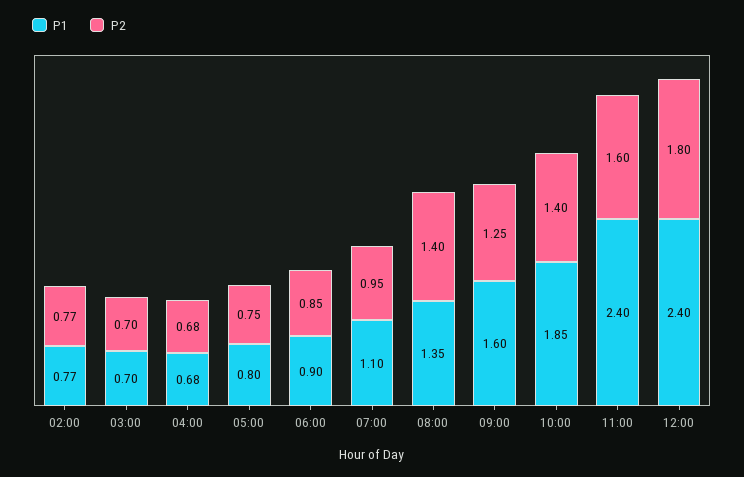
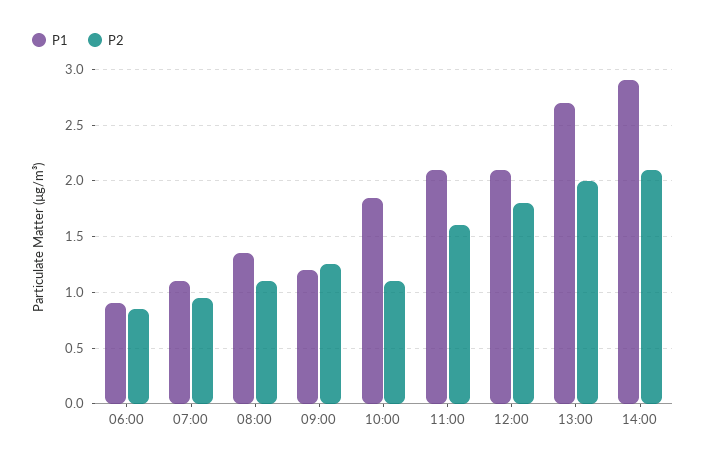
P1, 02:00: 0.77 -> none
P2, 02:00: 0.77 -> none
P1, 03:00: 0.7 -> none
P2, 03:00: 0.7 -> none
P1, 04:00: 0.68 -> none
P2, 04:00: 0.68 -> none
P1, 05:00: 0.8 -> none
P2, 05:00: 0.75 -> none
P2, 08:00: 1.4 -> 1.1
P1, 09:00: 1.6 -> 1.2
P2, 10:00: 1.4 -> 1.1
P1, 11:00: 2.4 -> 2.1
P1, 12:00: 2.4 -> 2.1
P1, 13:00: none -> 2.7
P2, 13:00: none -> 2
P1, 14:00: none -> 2.9
P2, 14:00: none -> 2.1

